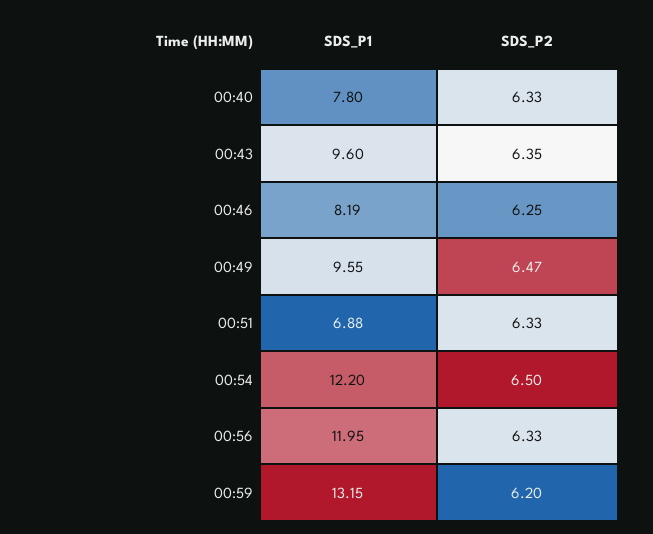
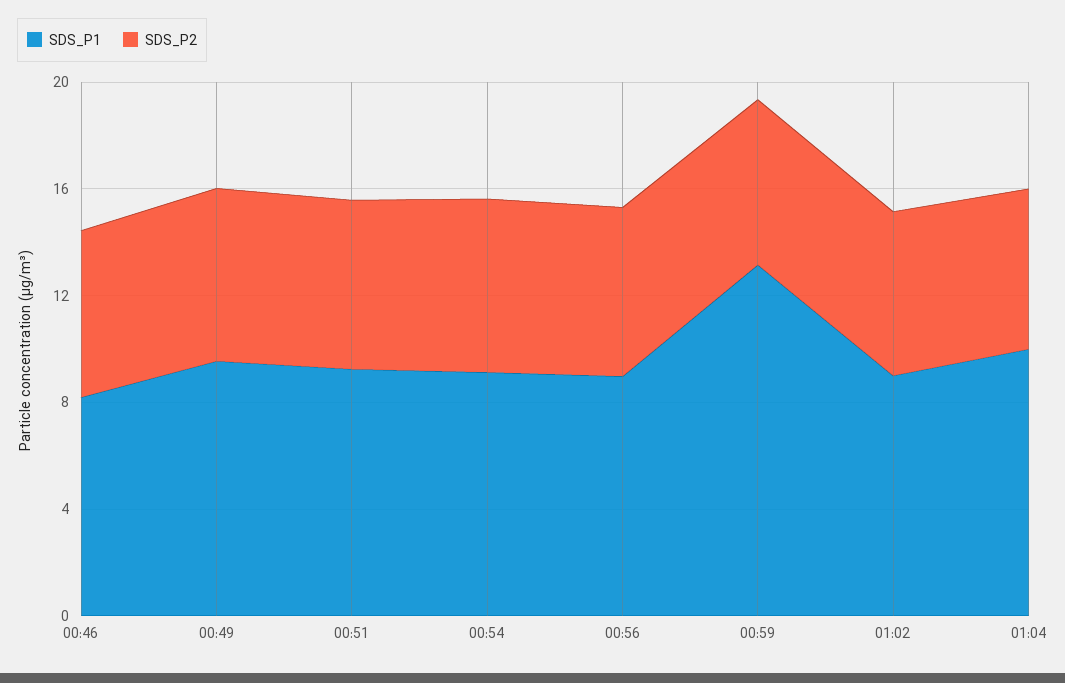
SDS_P1, 00:40: 7.8 -> none
SDS_P2, 00:40: 6.33 -> none
SDS_P1, 00:43: 9.6 -> none
SDS_P2, 00:43: 6.35 -> none
SDS_P1, 00:51: 6.88 -> 9
SDS_P1, 00:54: 12.2 -> 9
SDS_P1, 00:56: 11.95 -> 9
SDS_P1, 01:02: none -> 9
SDS_P2, 01:02: none -> 6
SDS_P1, 01:04: none -> 10
SDS_P2, 01:04: none -> 6

